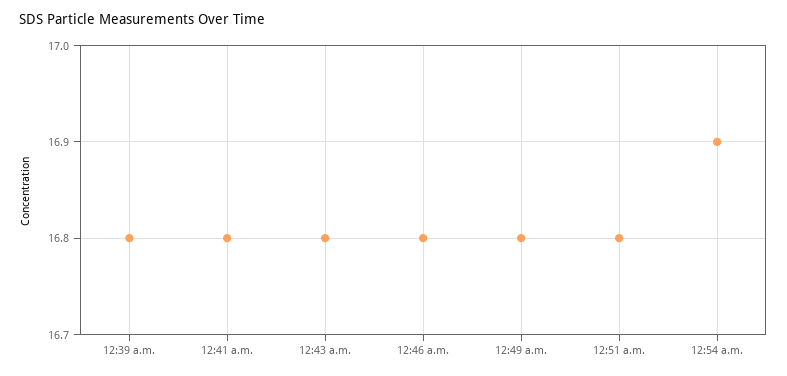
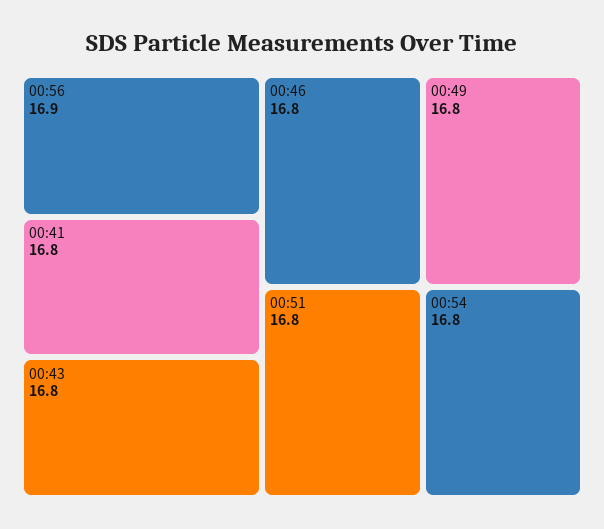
12:39 a.m.: 16.8 -> none
12:54 a.m.: 16.9 -> 16.8
00:56: none -> 16.9

